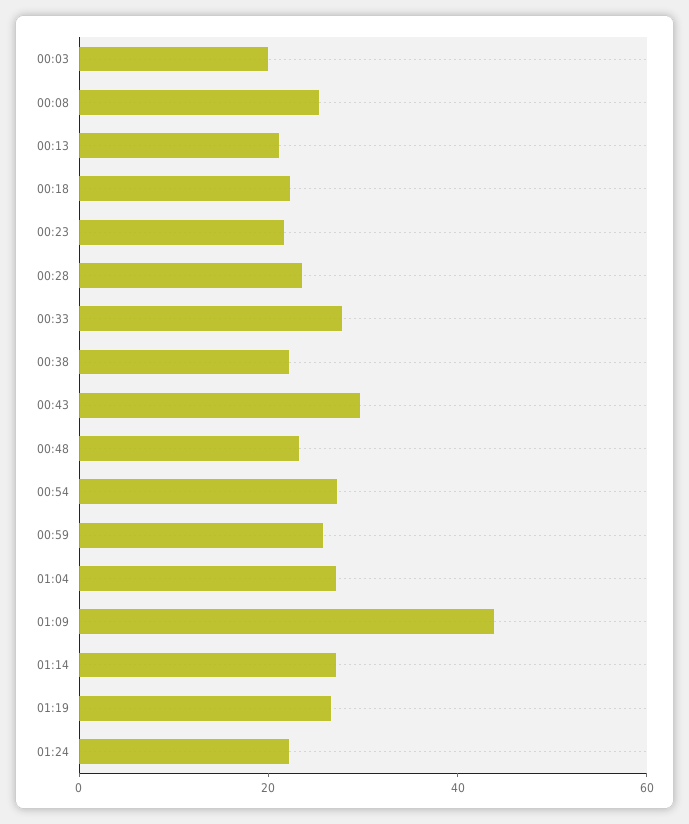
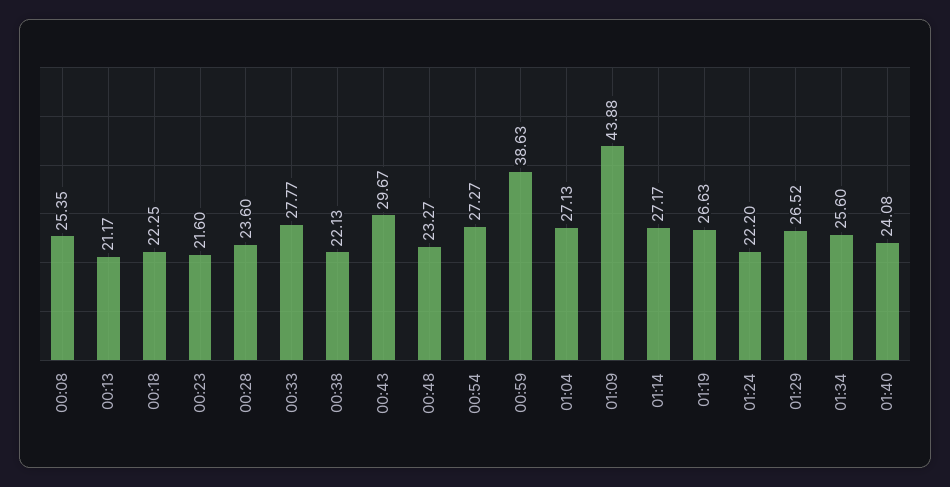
00:03: 20 -> none
00:59: 25 -> 38.63
01:29: none -> 26.52
01:34: none -> 25.6
01:40: none -> 24.08

